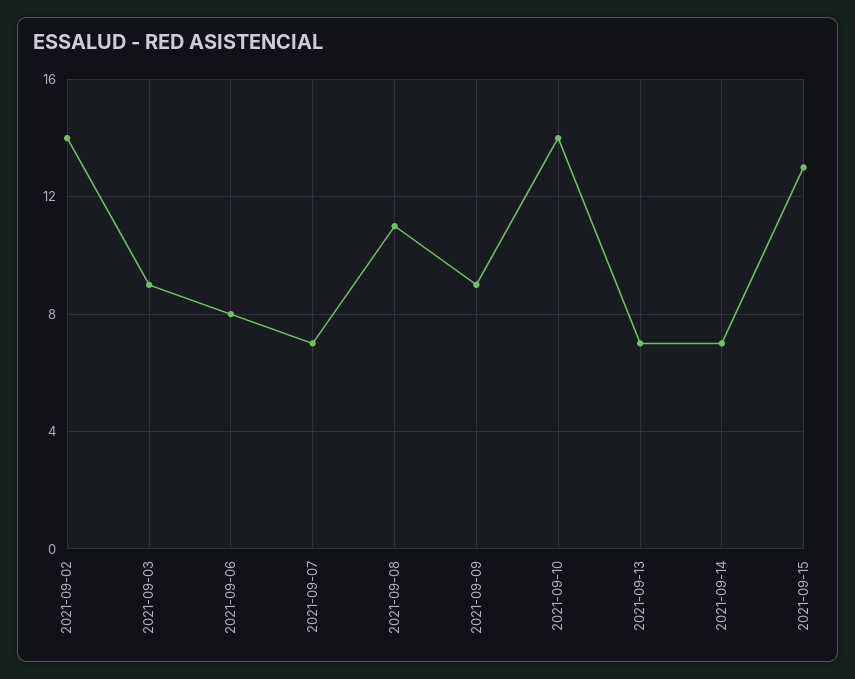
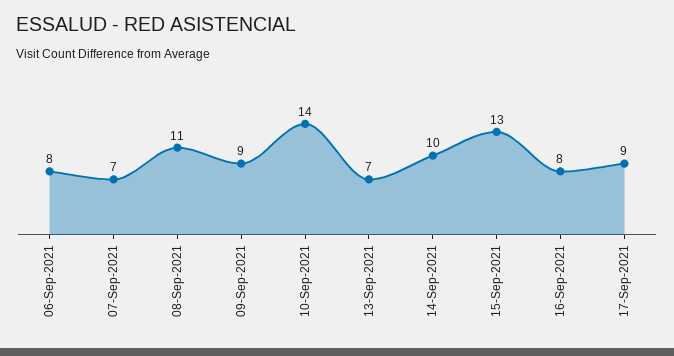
2021-09-02: 14 -> none
2021-09-03: 9 -> none
2021-09-14: 7 -> 10
16-Sep-2021: none -> 8
17-Sep-2021: none -> 9

